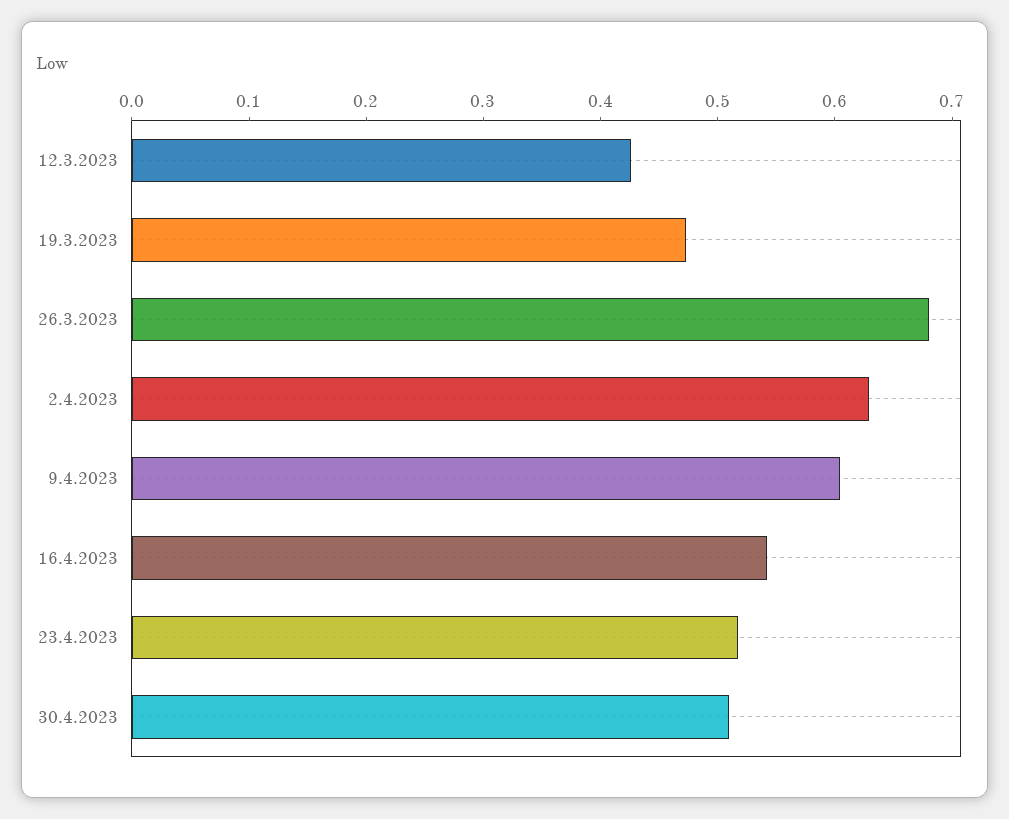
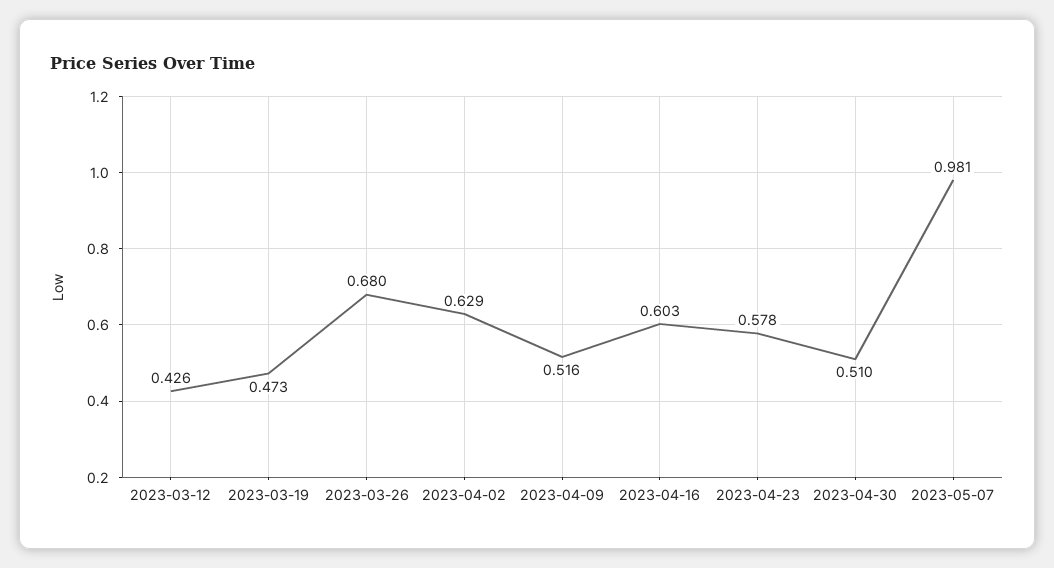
9.4.2023: 0.6 -> 0.516
16.4.2023: 0.54 -> 0.603
23.4.2023: 0.52 -> 0.578
2023-05-07: none -> 0.981

